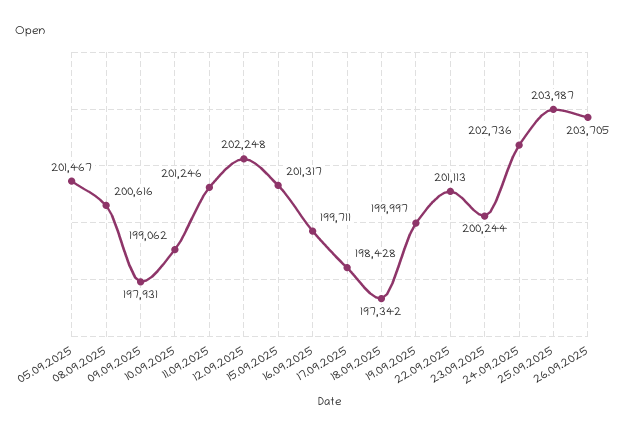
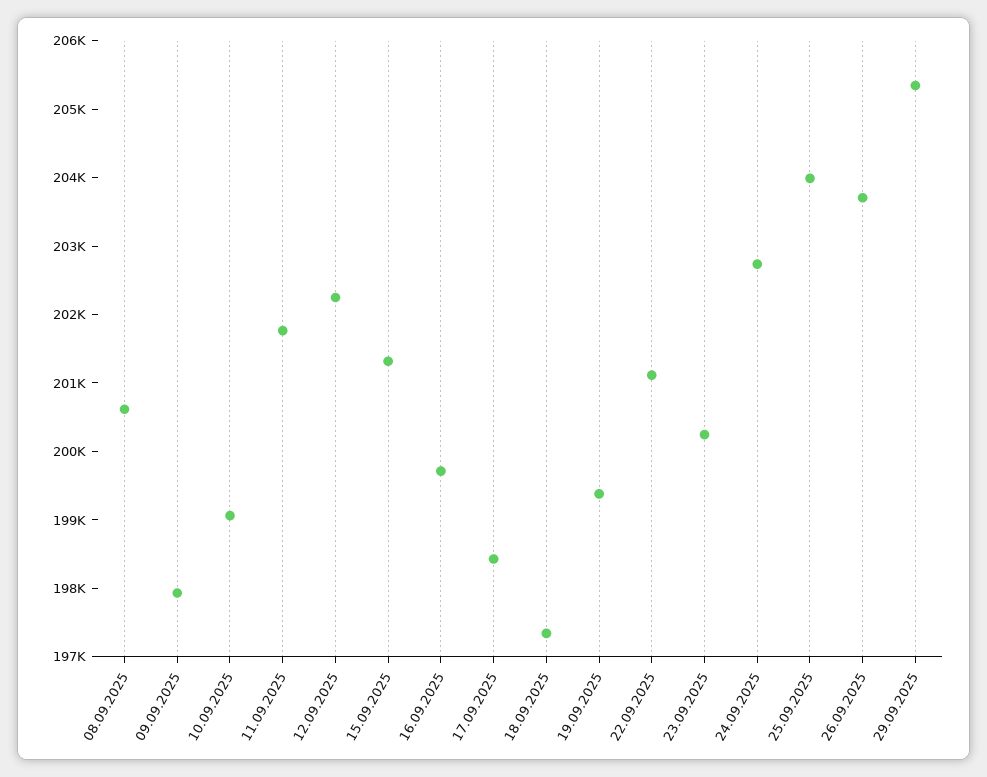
05.09.2025: 201467 -> none
11.09.2025: 201246 -> 201800
19.09.2025: 199997 -> 199400
29.09.2025: none -> 205400

